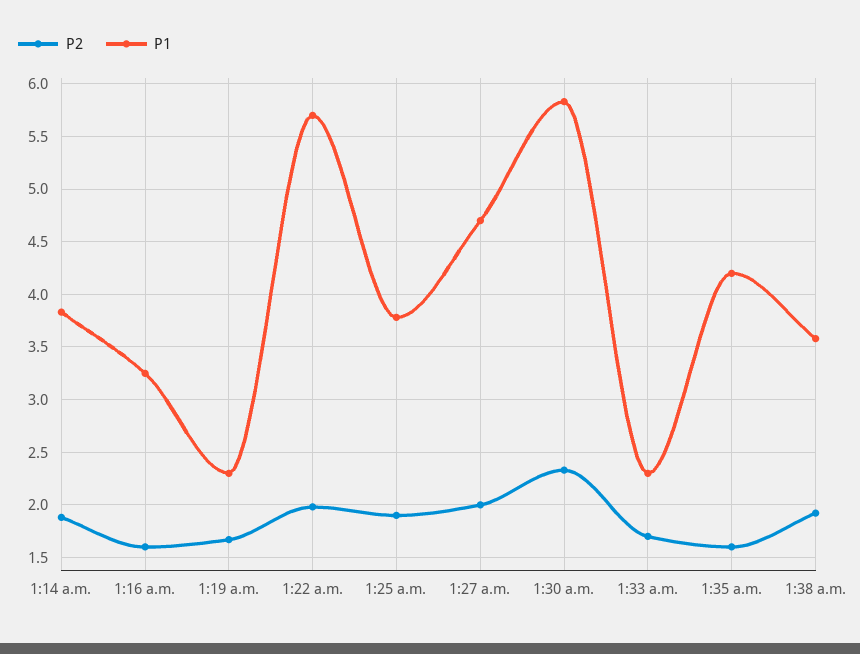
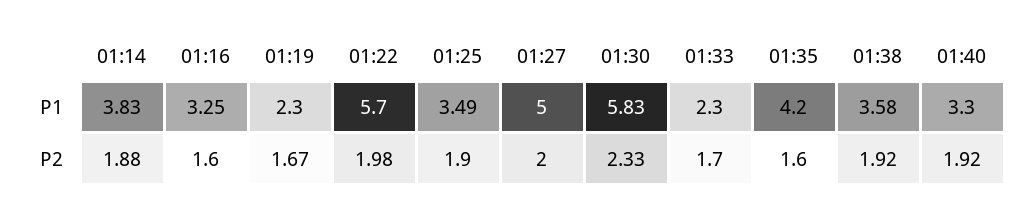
P1, 1:25 a.m.: 3.8 -> 3.49
P1, 1:27 a.m.: 4.7 -> 5
P1, 01:40: none -> 3.3
P2, 01:40: none -> 1.92

